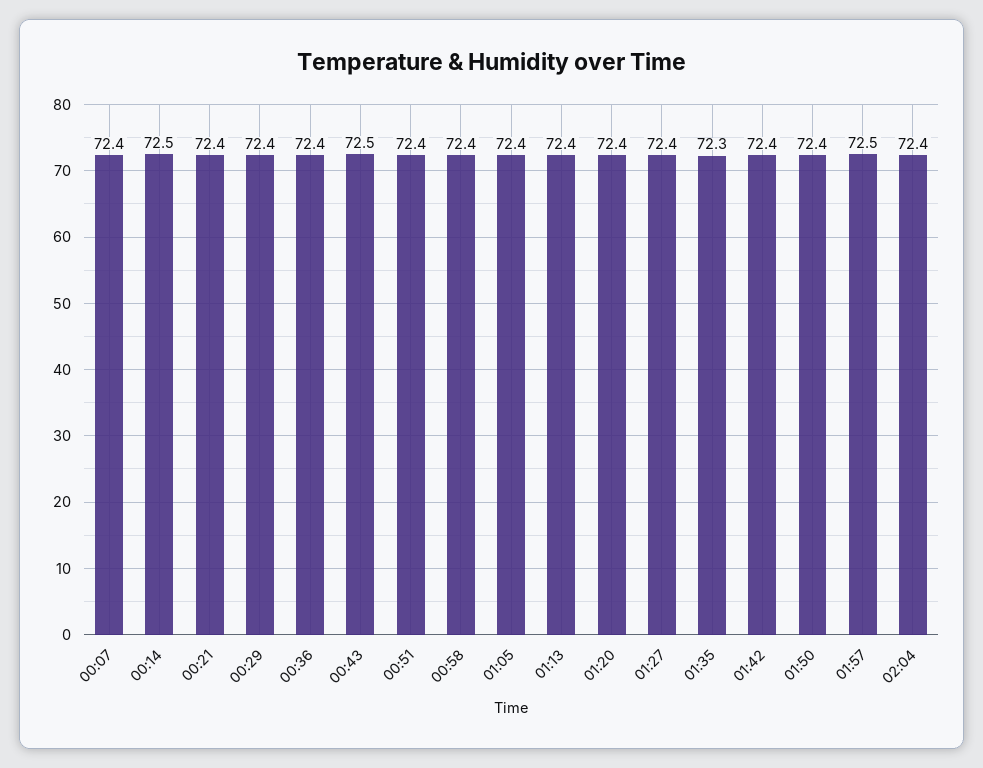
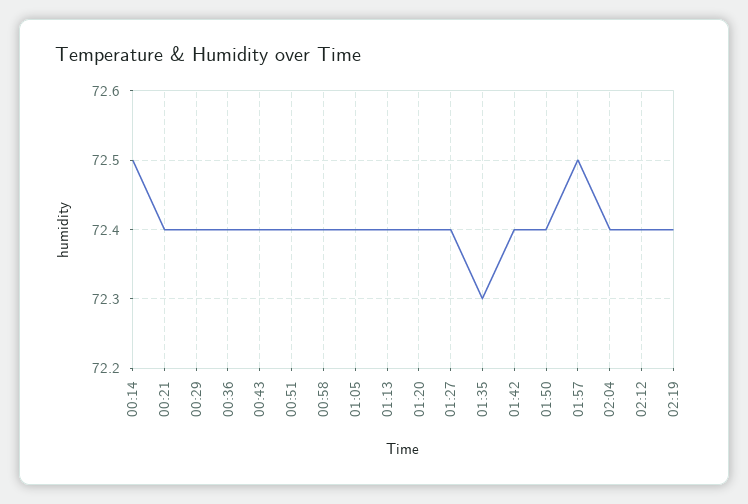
00:07: 72.4 -> none
00:43: 72.5 -> 72.4
02:12: none -> 72.4
02:19: none -> 72.4

